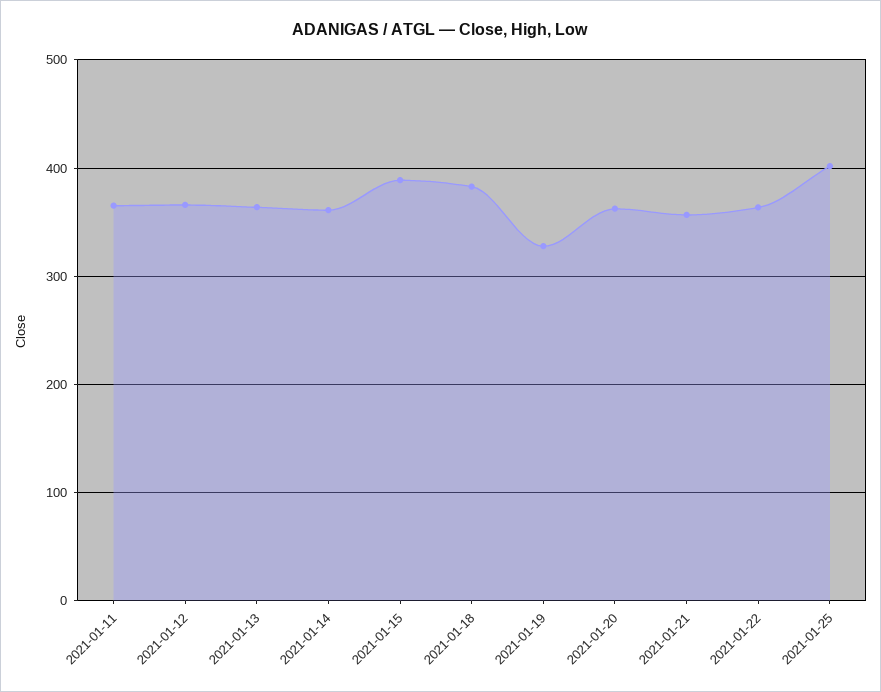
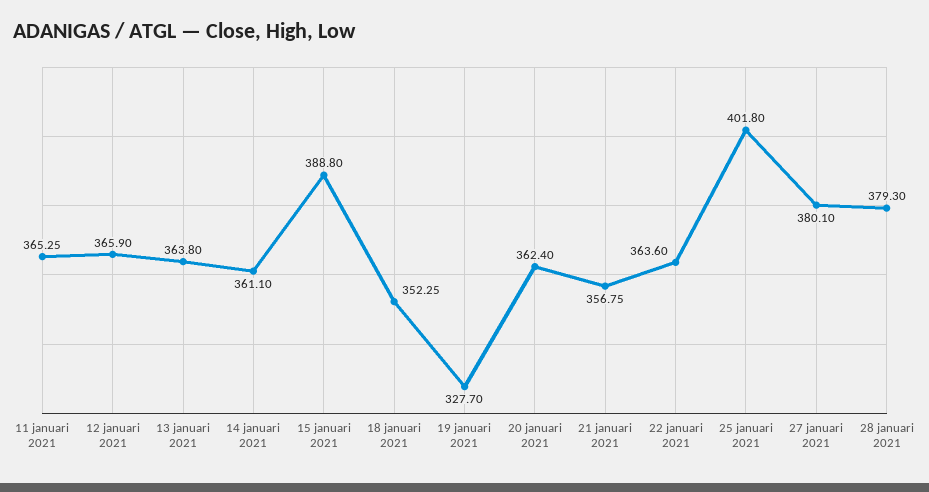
2021-01-18: 380 -> 352.25
27 januari 2021: none -> 380.1
28 januari 2021: none -> 379.3

